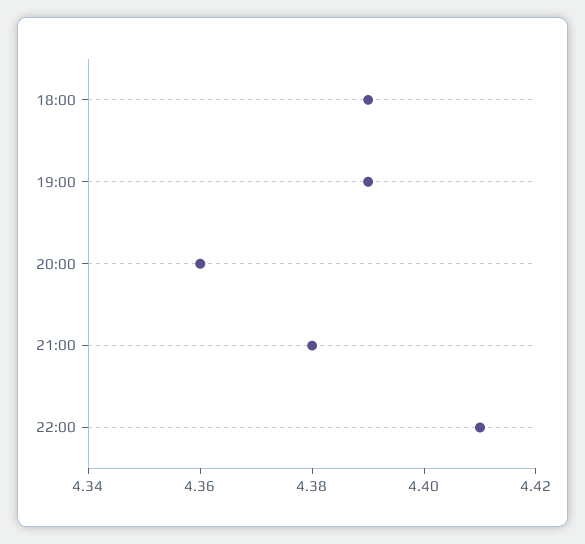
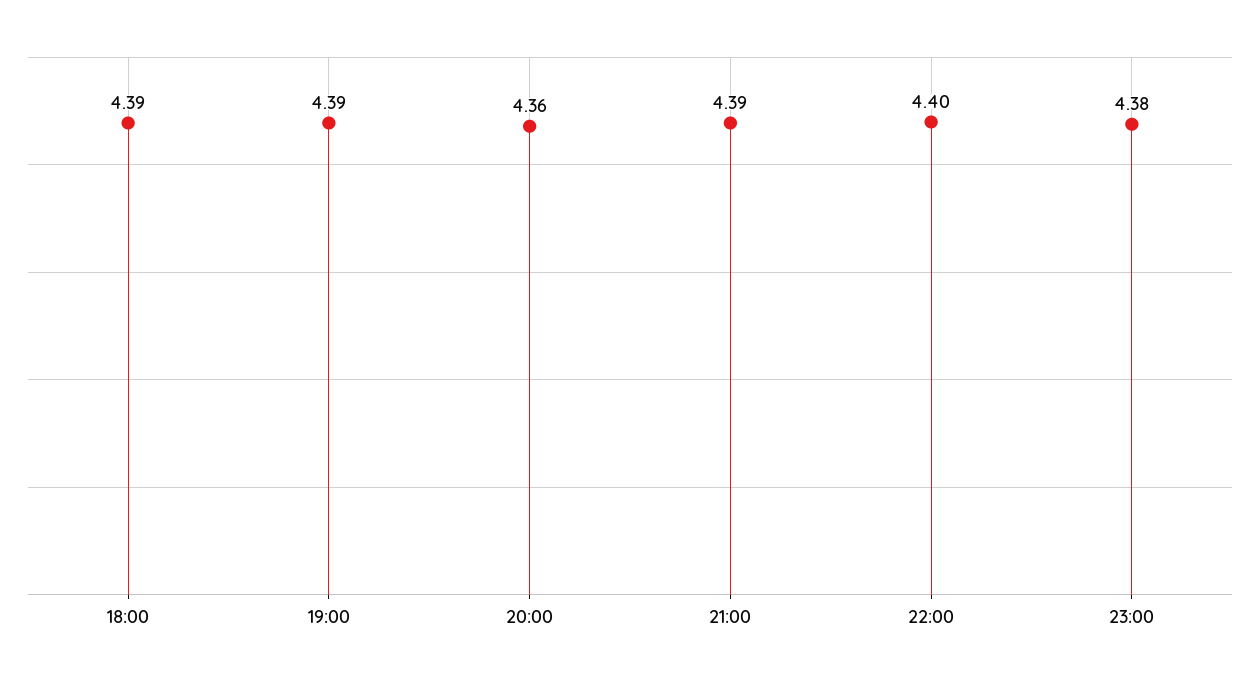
21:00: 4.38 -> 4.39
22:00: 4.41 -> 4.4
23:00: none -> 4.38

